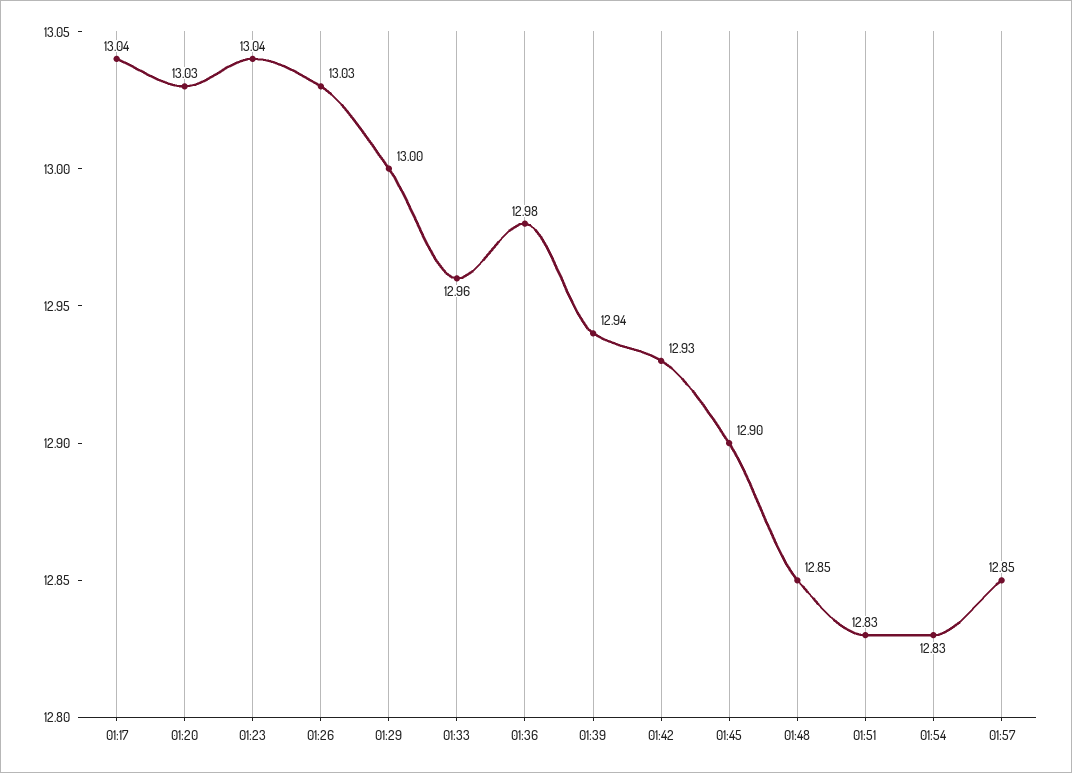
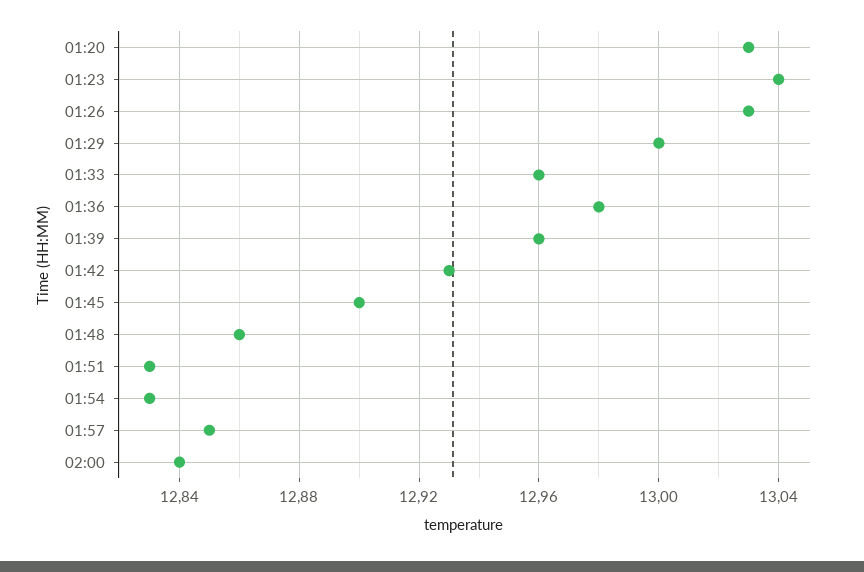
01:17: 13.04 -> none
01:39: 12.94 -> 12.96
01:48: 12.85 -> 12.86
02:00: none -> 12.84

